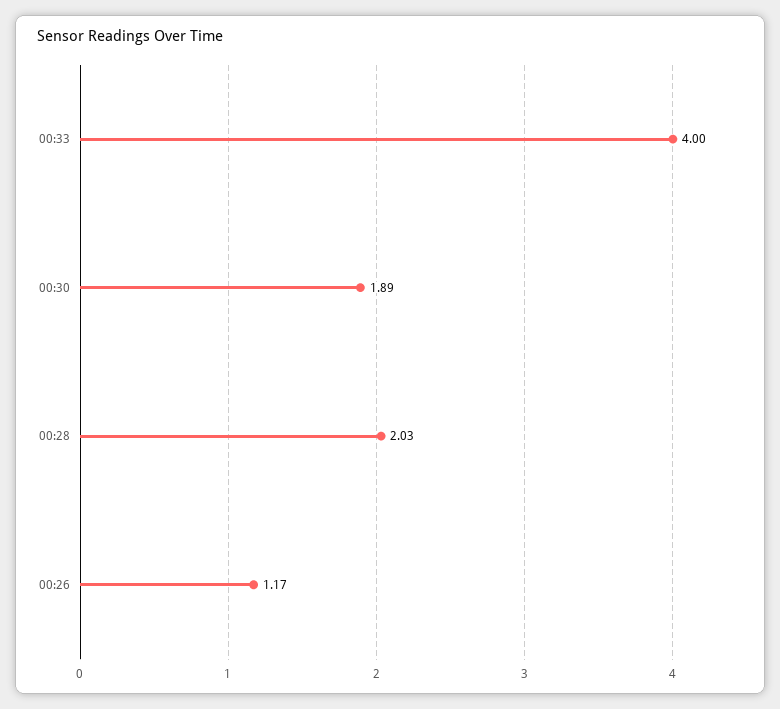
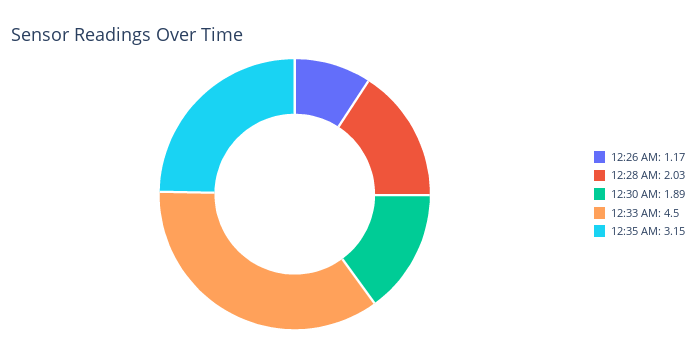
00:33: 4 -> 4.5
12:35 AM: none -> 3.15

